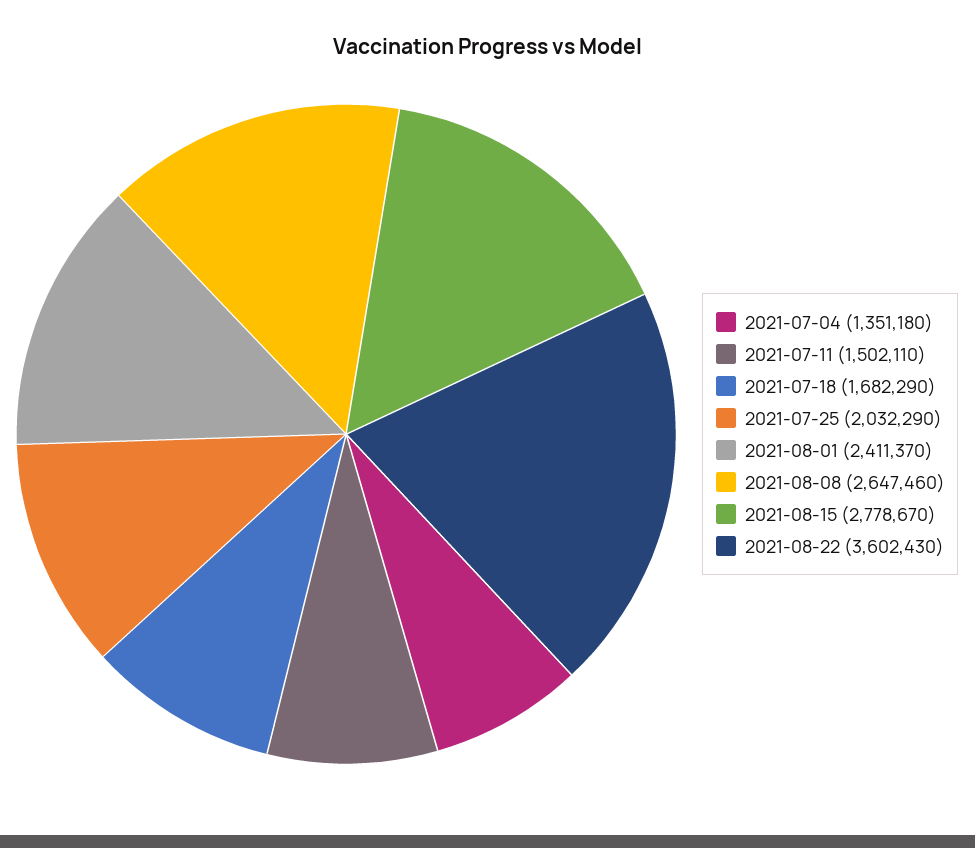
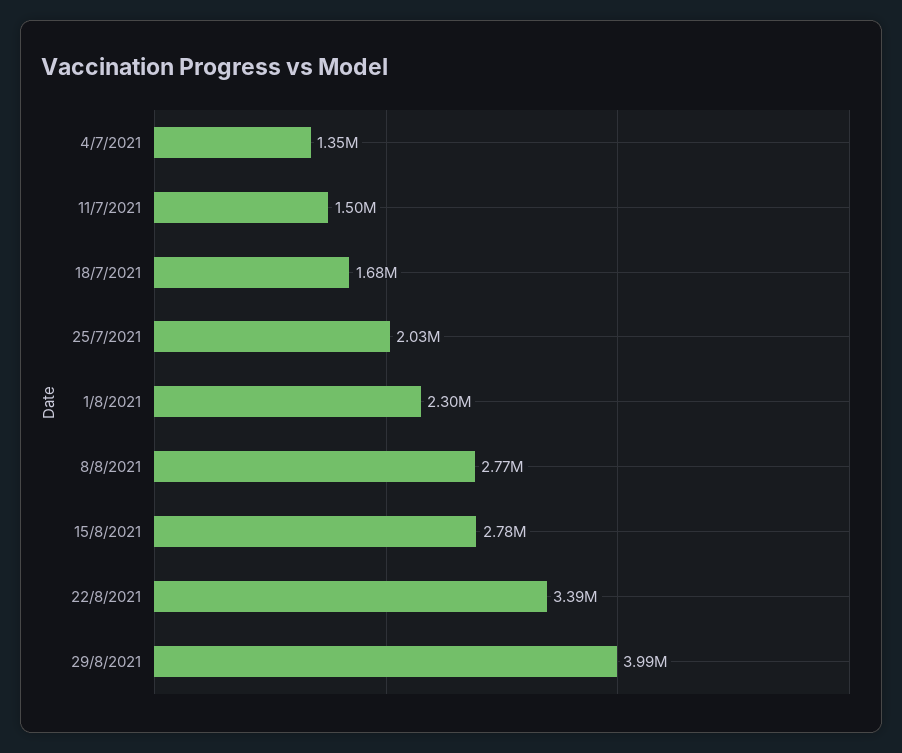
2021-08-01: 2411370 -> 2300000
2021-08-08: 2647460 -> 2770000
2021-08-22: 3602430 -> 3390000
29/8/2021: none -> 3990000

